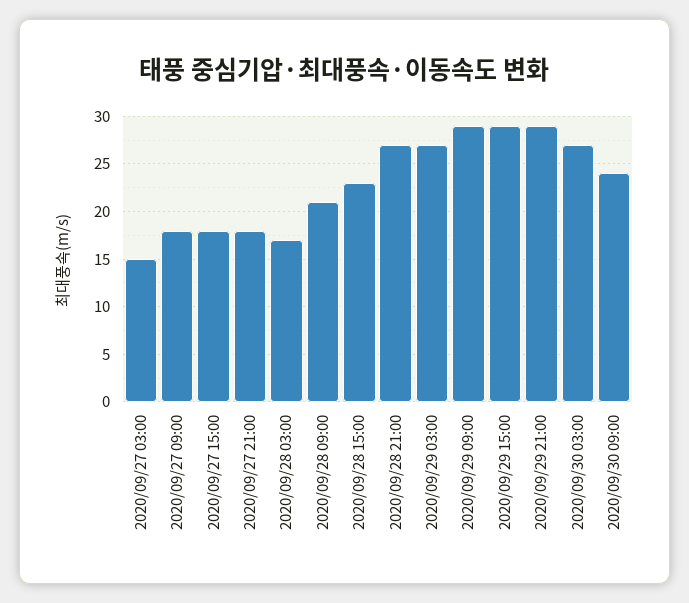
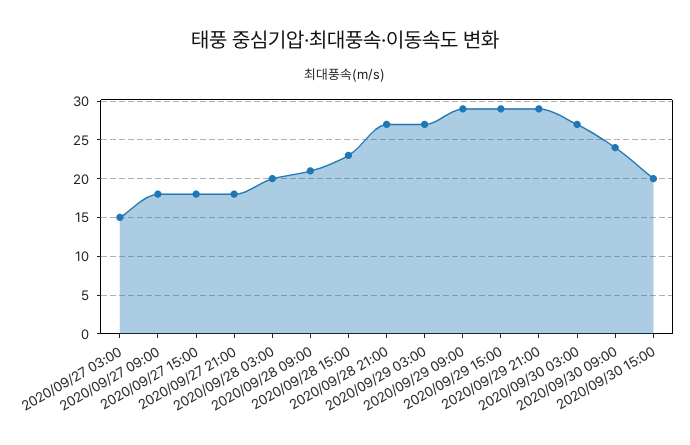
2020/09/28 03:00: 17 -> 20
2020/09/30 15:00: none -> 20

